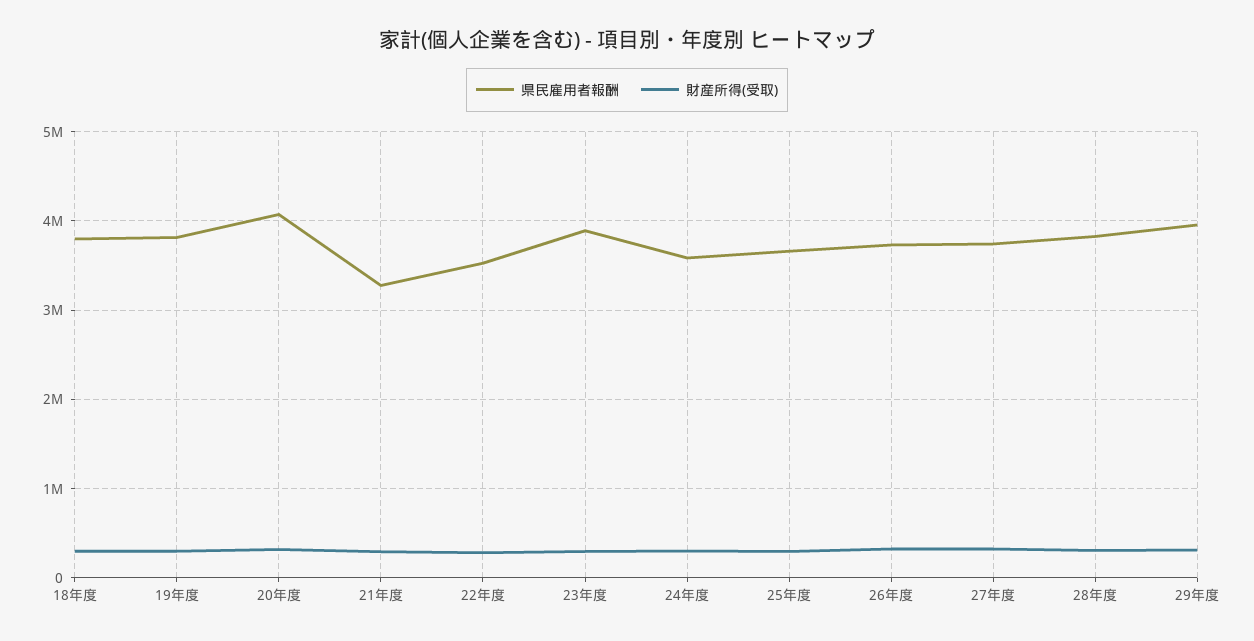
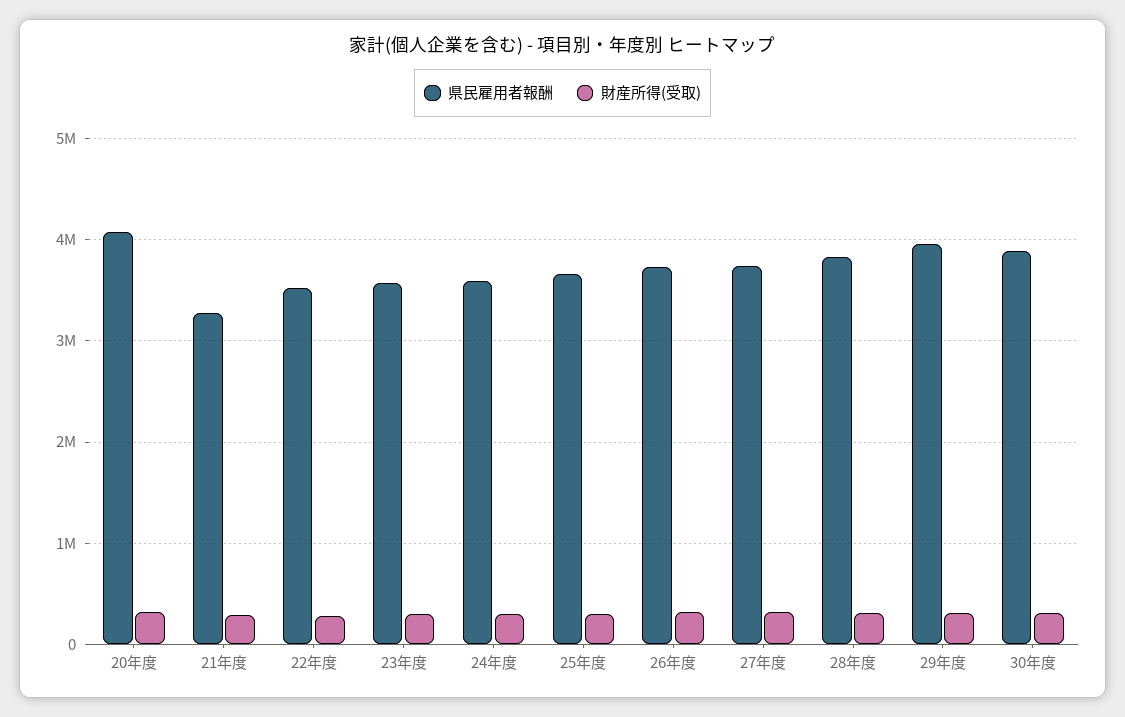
県民雇用者報酬, 18年度: 3800000 -> none
財産所得(受取), 18年度: 300000 -> none
県民雇用者報酬, 19年度: 3800000 -> none
財産所得(受取), 19年度: 300000 -> none
県民雇用者報酬, 23年度: 3900000 -> 3600000
県民雇用者報酬, 30年度: none -> 3900000
財産所得(受取), 30年度: none -> 300000

